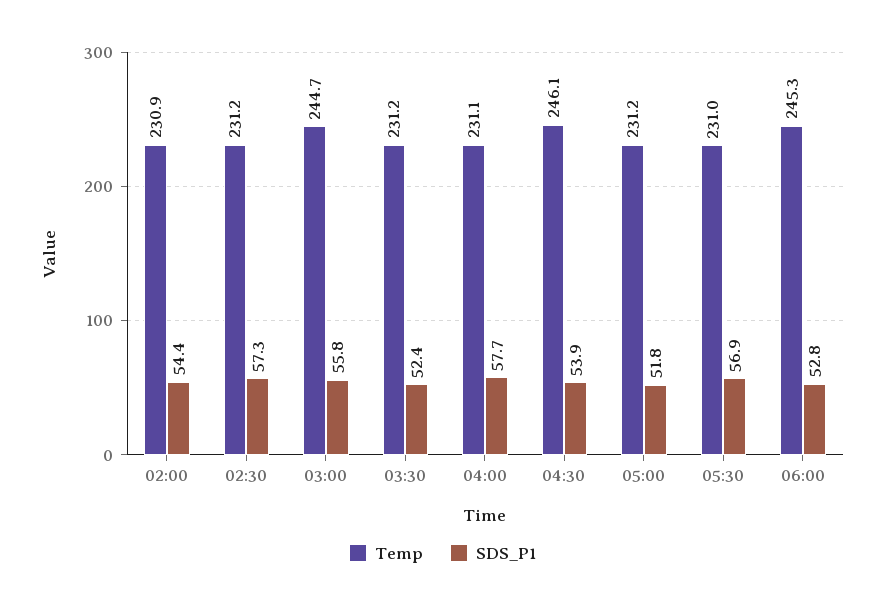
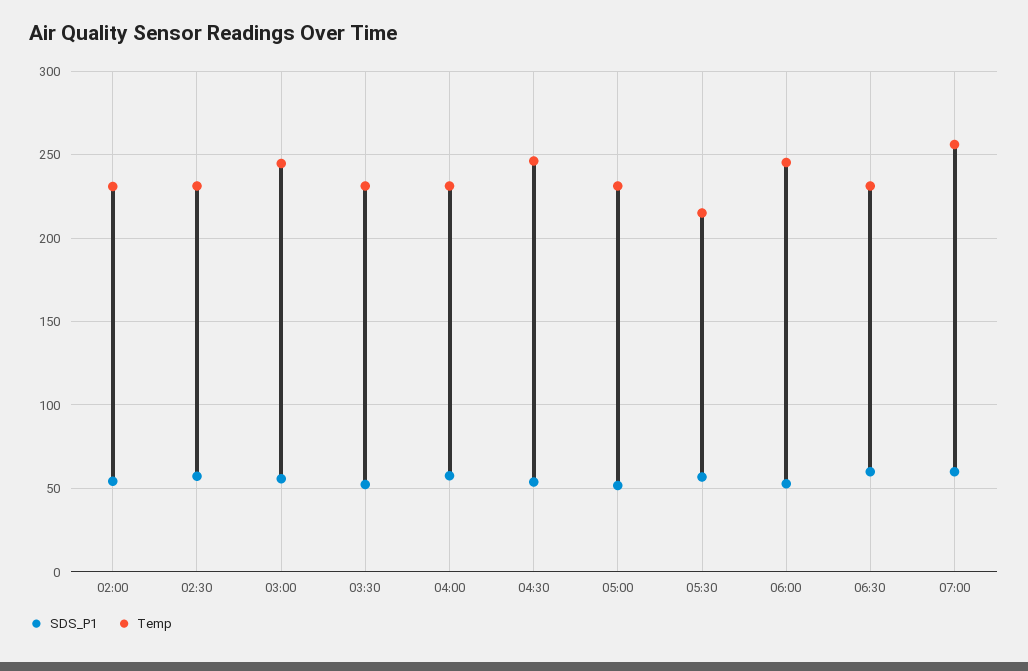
Temp, 05:30: 231 -> 215
SDS_P1, 06:30: none -> 60
Temp, 06:30: none -> 230
SDS_P1, 07:00: none -> 60
Temp, 07:00: none -> 255

